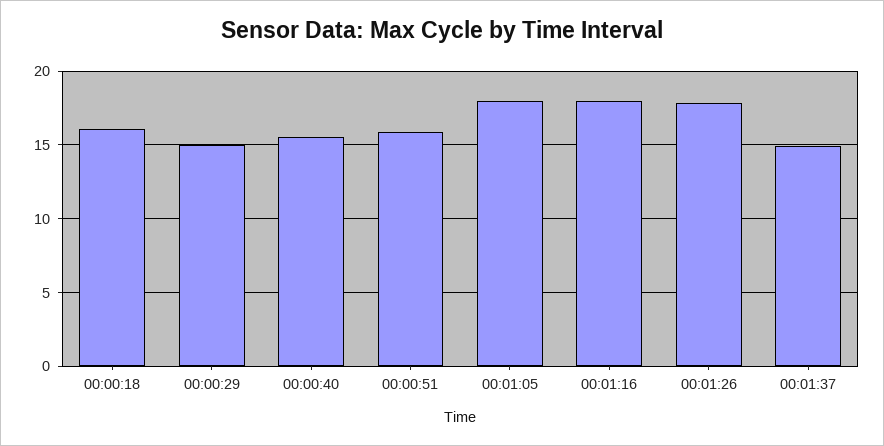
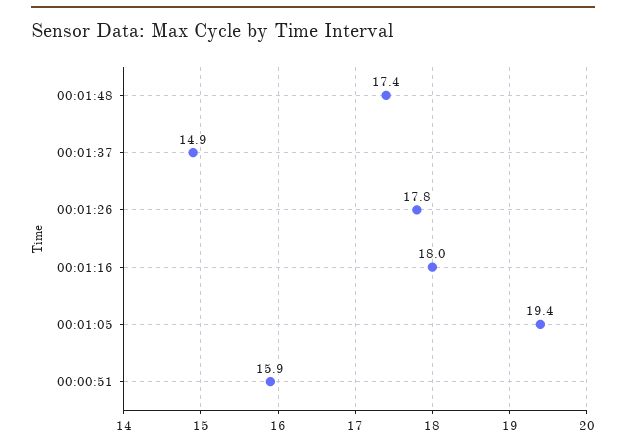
00:00:18: 16 -> none
00:00:29: 15 -> none
00:00:40: 15.5 -> none
00:01:05: 18 -> 19.4
00:01:48: none -> 17.4

